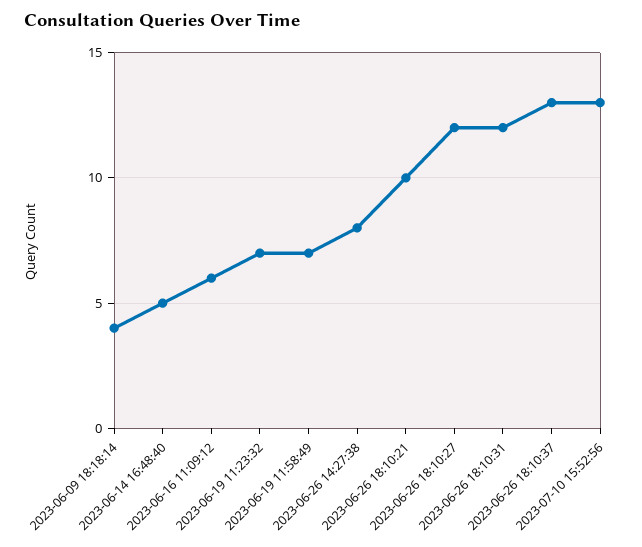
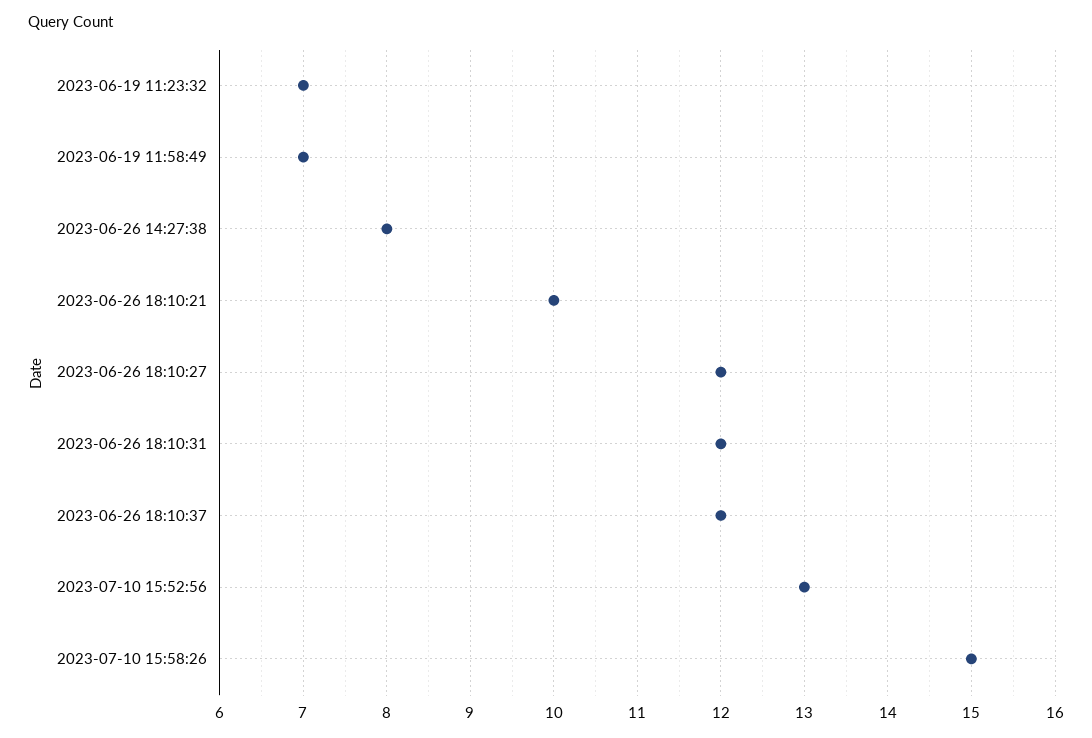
2023-06-09 18:18:14: 4 -> none
2023-06-14 16:48:40: 5 -> none
2023-06-16 11:09:12: 6 -> none
2023-06-26 18:10:37: 13 -> 12
2023-07-10 15:58:26: none -> 15

